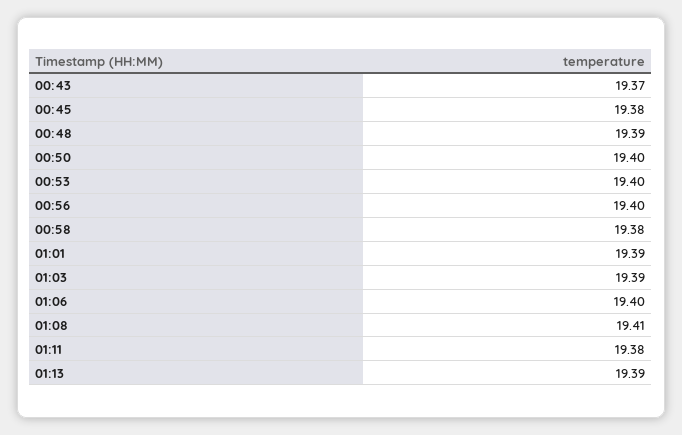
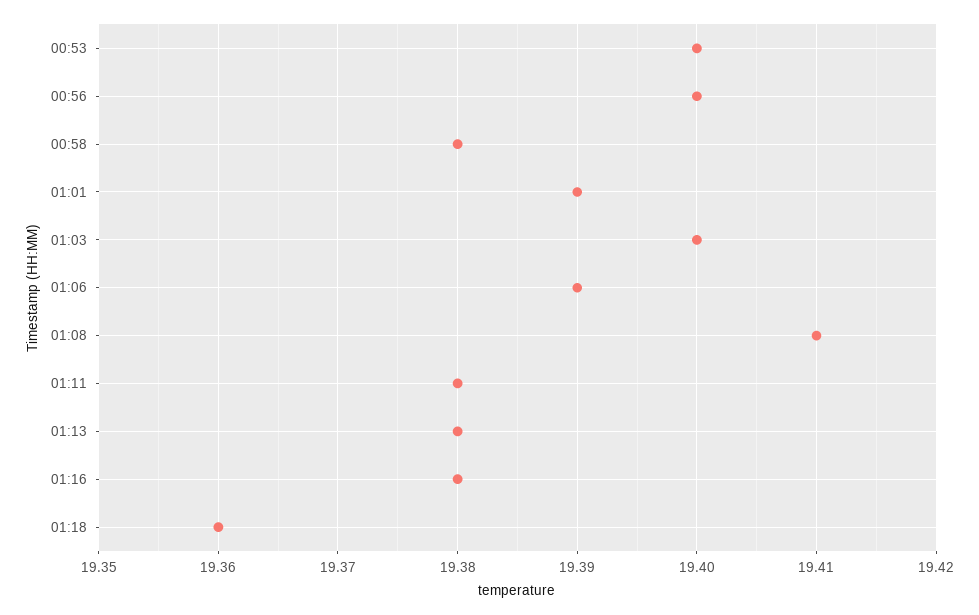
00:43: 19.37 -> none
00:45: 19.38 -> none
00:48: 19.39 -> none
00:50: 19.4 -> none
01:03: 19.39 -> 19.4
01:06: 19.4 -> 19.39
01:13: 19.39 -> 19.38
01:16: none -> 19.38
01:18: none -> 19.36

